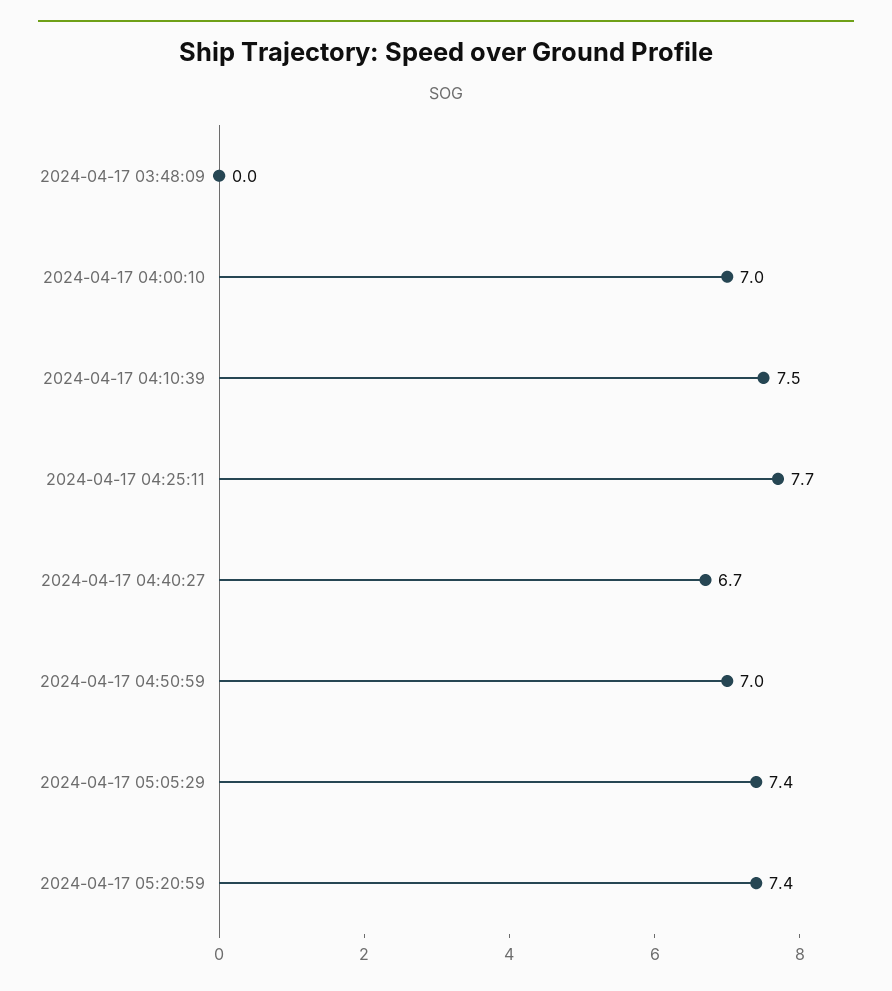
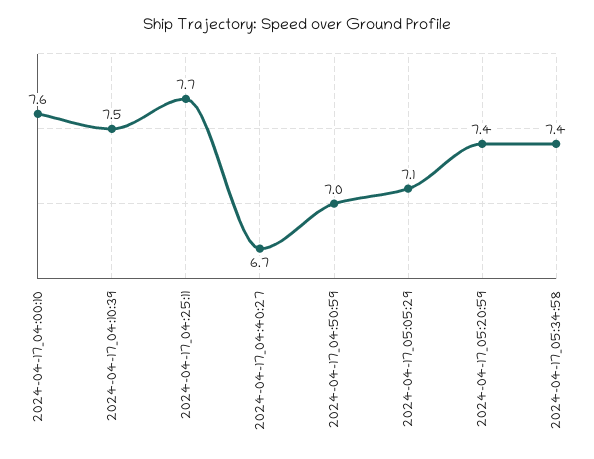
2024-04-17 03:48:09: 0 -> none
2024-04-17 04:00:10: 7 -> 7.6
2024-04-17 05:05:29: 7.4 -> 7.1
2024-04-17_05:34:58: none -> 7.4

